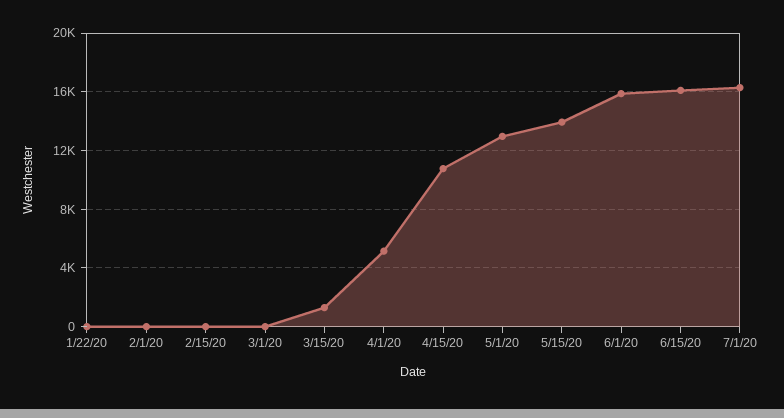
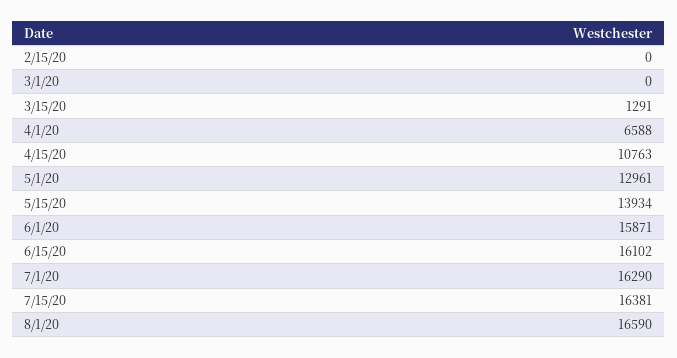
1/22/20: 0 -> none
2/1/20: 0 -> none
4/1/20: 5000 -> 6588
7/15/20: none -> 16381
8/1/20: none -> 16590

